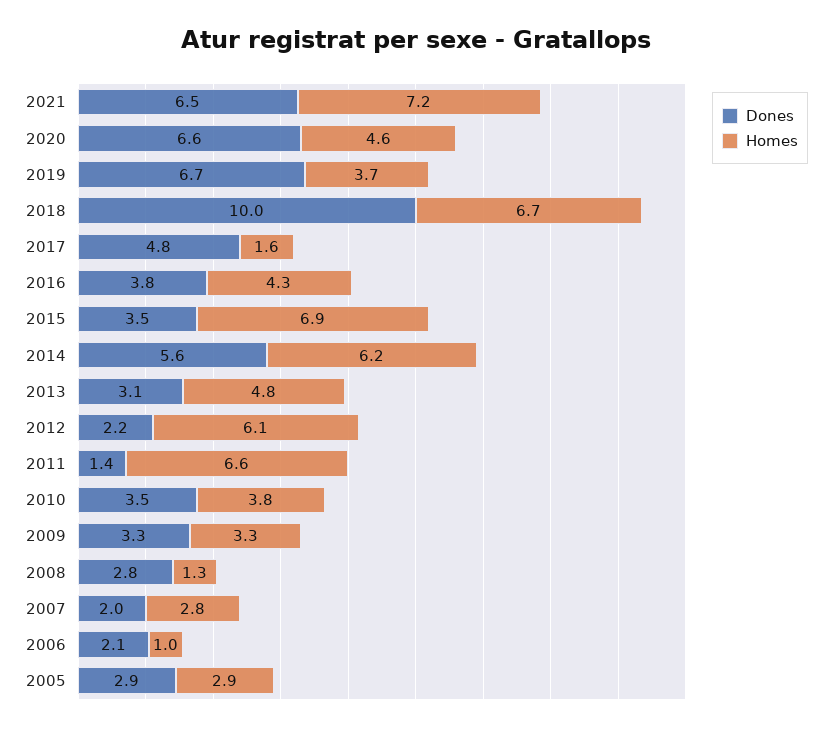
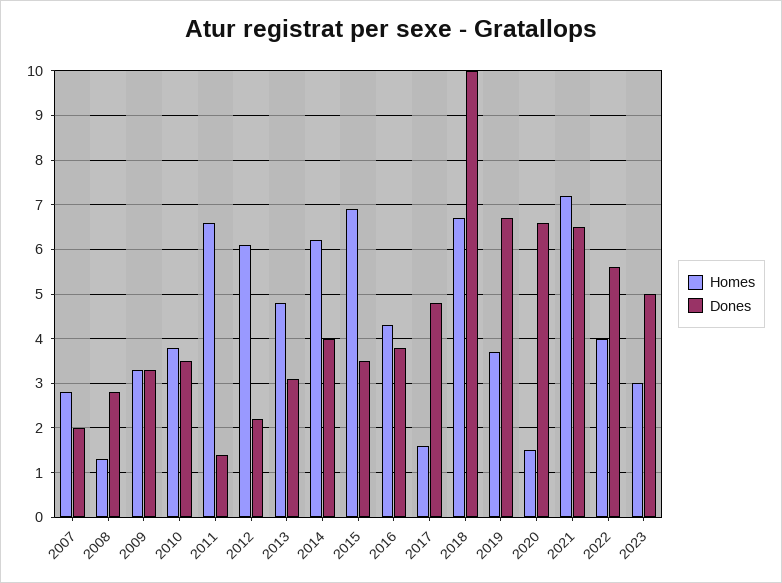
Homes, 2020: 4.6 -> 1.5
Dones, 2014: 5.6 -> 4
Dones, 2006: 2.1 -> none
Homes, 2006: 1 -> none
Dones, 2005: 2.9 -> none
Homes, 2005: 2.9 -> none
Homes, 2022: none -> 4
Dones, 2022: none -> 5.5
Homes, 2023: none -> 3
Dones, 2023: none -> 5

